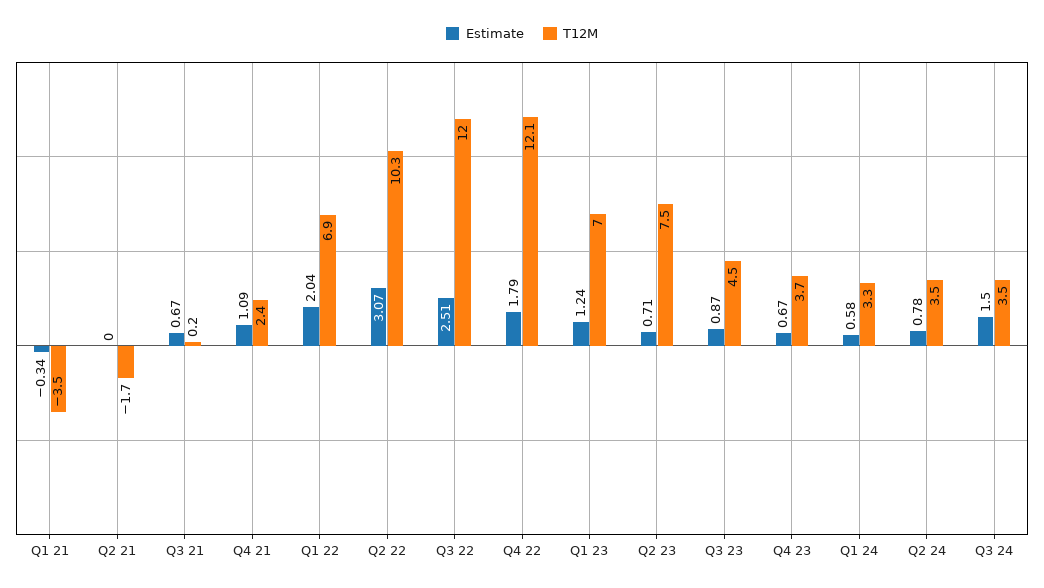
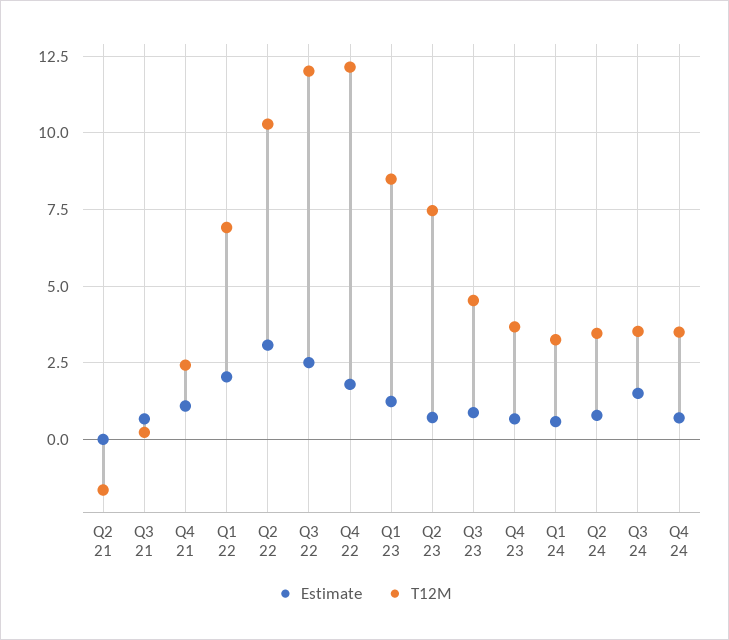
Estimate, Q1 21: -0.34 -> none
T12M, Q1 21: -3.5 -> none
T12M, Q1 23: 7 -> 8.5
Estimate, Q4 24: none -> 0.75
T12M, Q4 24: none -> 3.5

